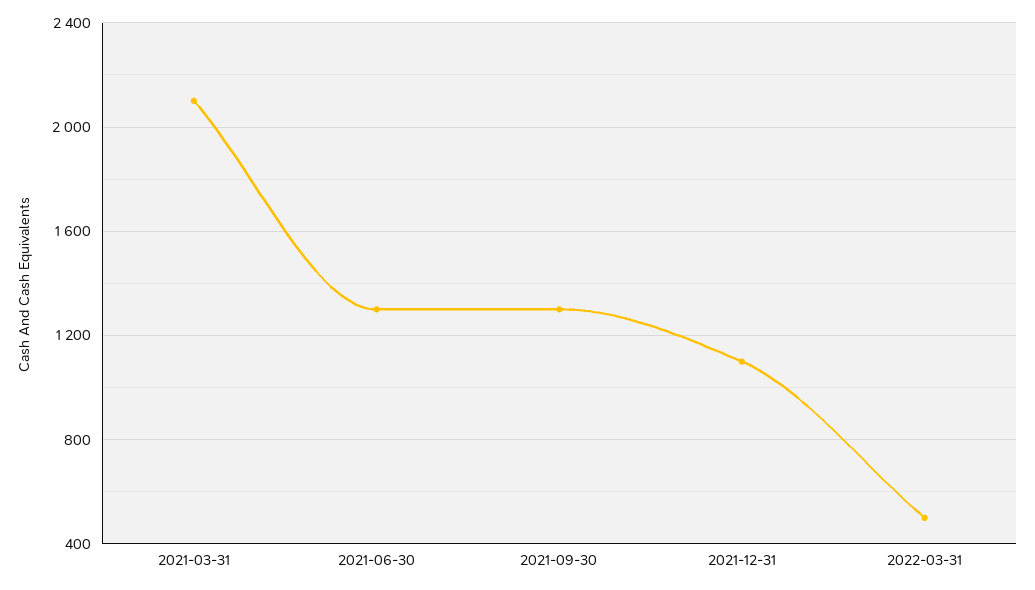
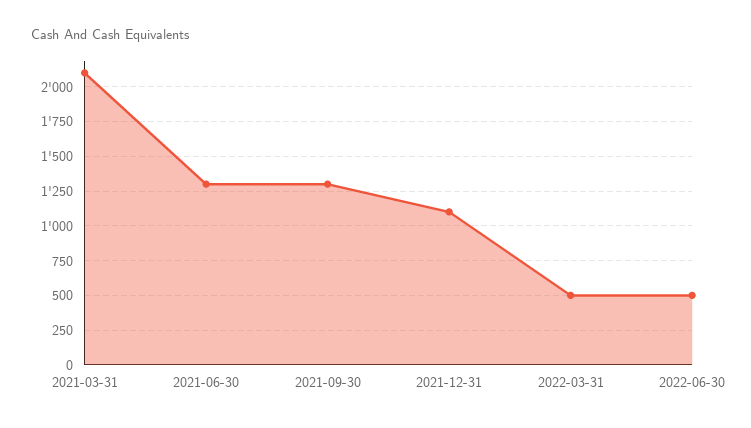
2022-06-30: none -> 500

